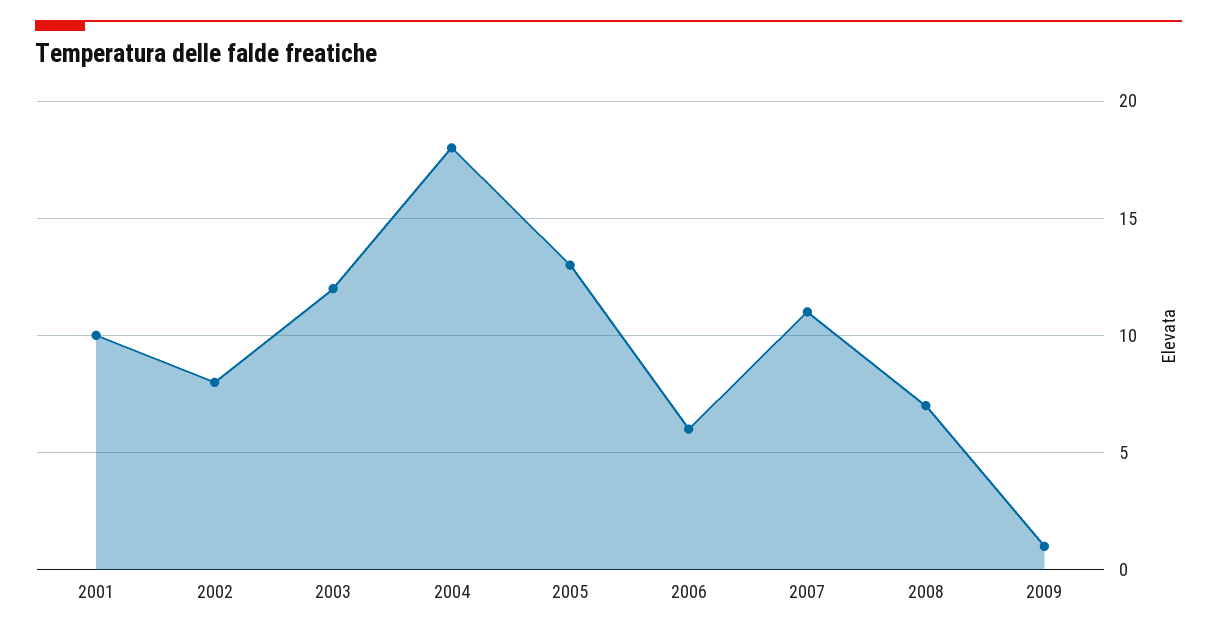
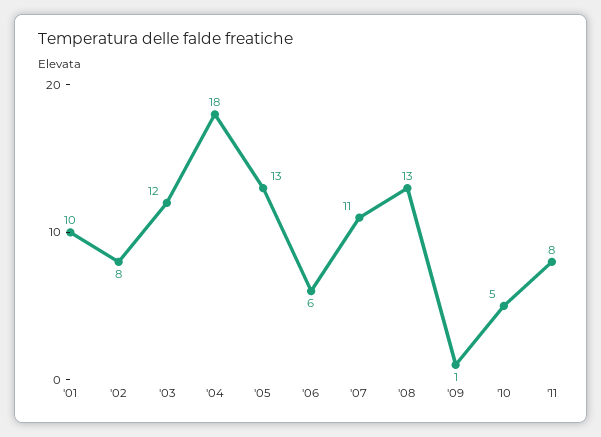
2008: 7 -> 13
'10: none -> 5
'11: none -> 8

